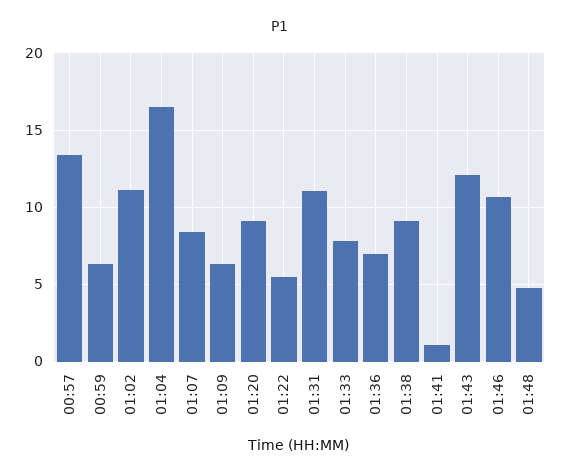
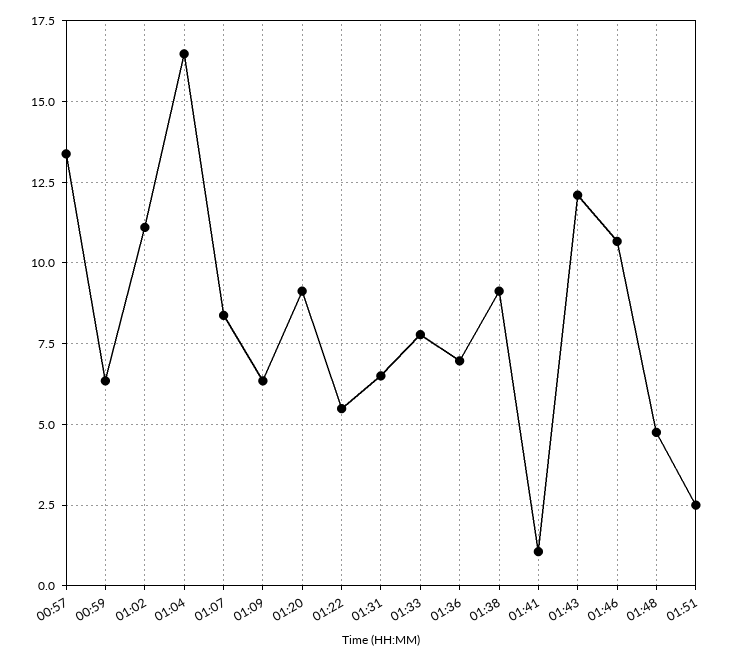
01:31: 11 -> 6.5
01:51: none -> 2.5

